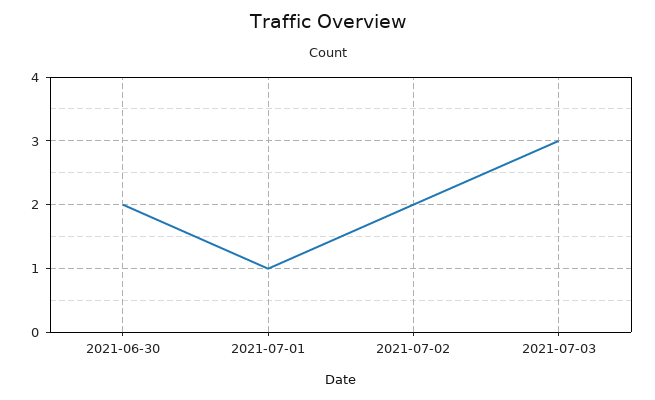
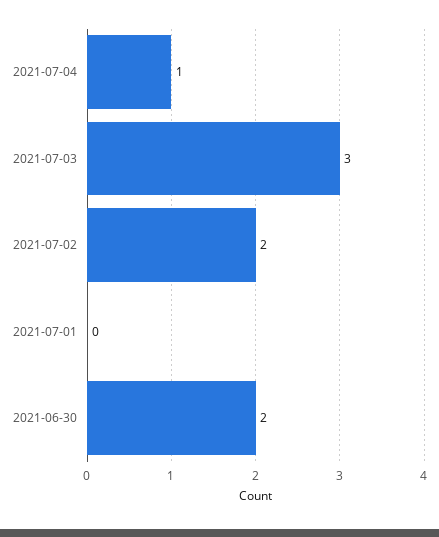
2021-07-01: 1 -> 0
2021-07-04: none -> 1

